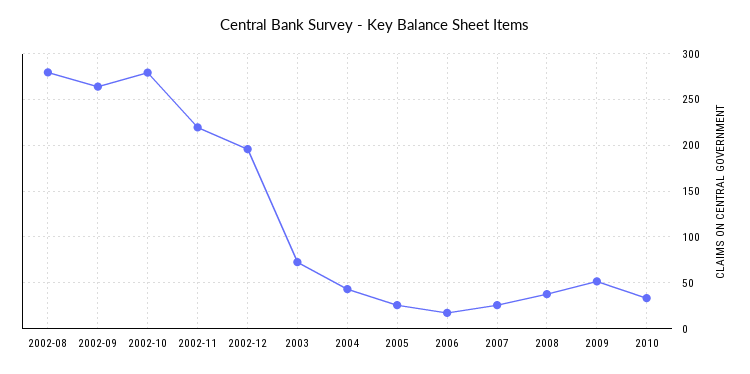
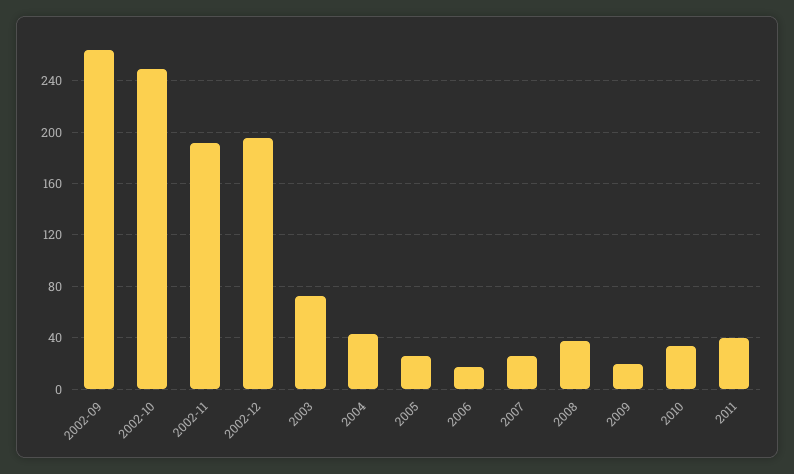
2002-08: 280 -> none
2002-10: 280 -> 250
2002-11: 220 -> 190
2009: 50 -> 20
2011: none -> 40

